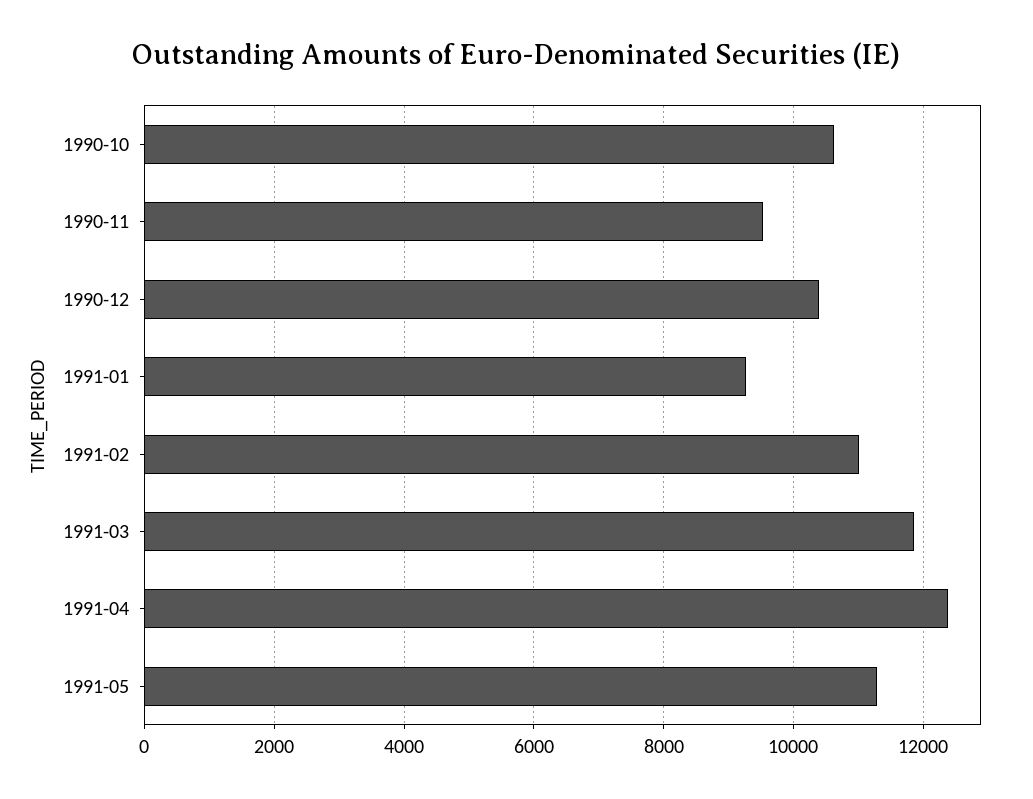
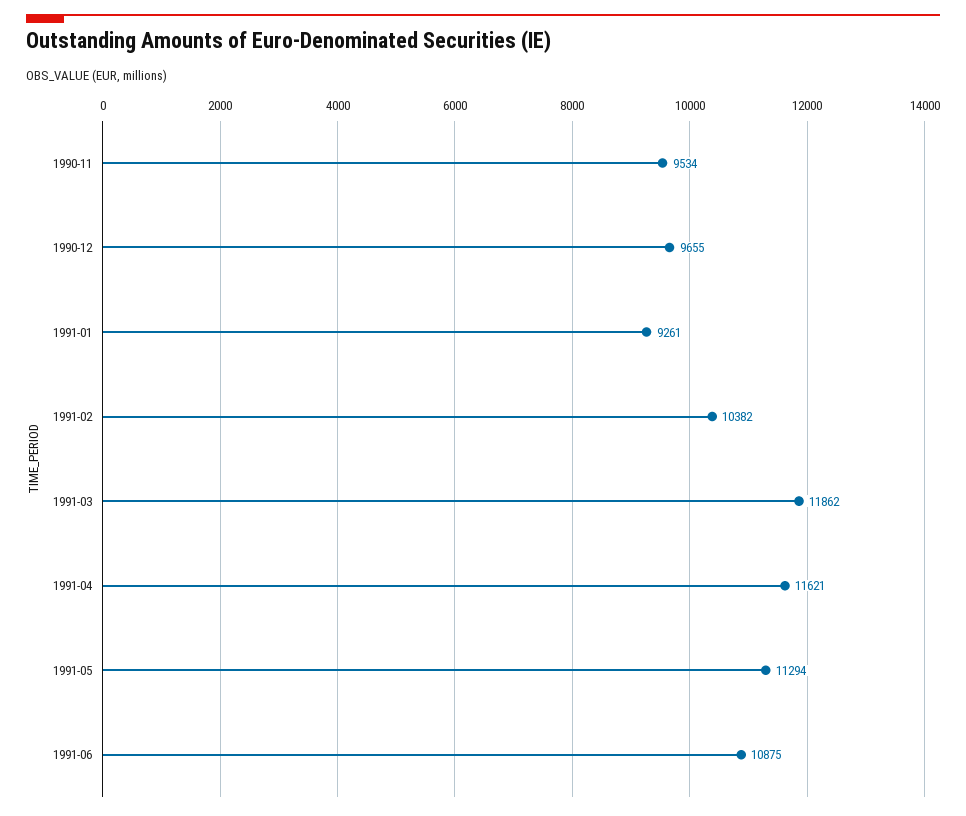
1990-10: 10600 -> none
1990-12: 10400 -> 9655
1991-02: 11000 -> 10382
1991-04: 12400 -> 11621
1991-06: none -> 10875

